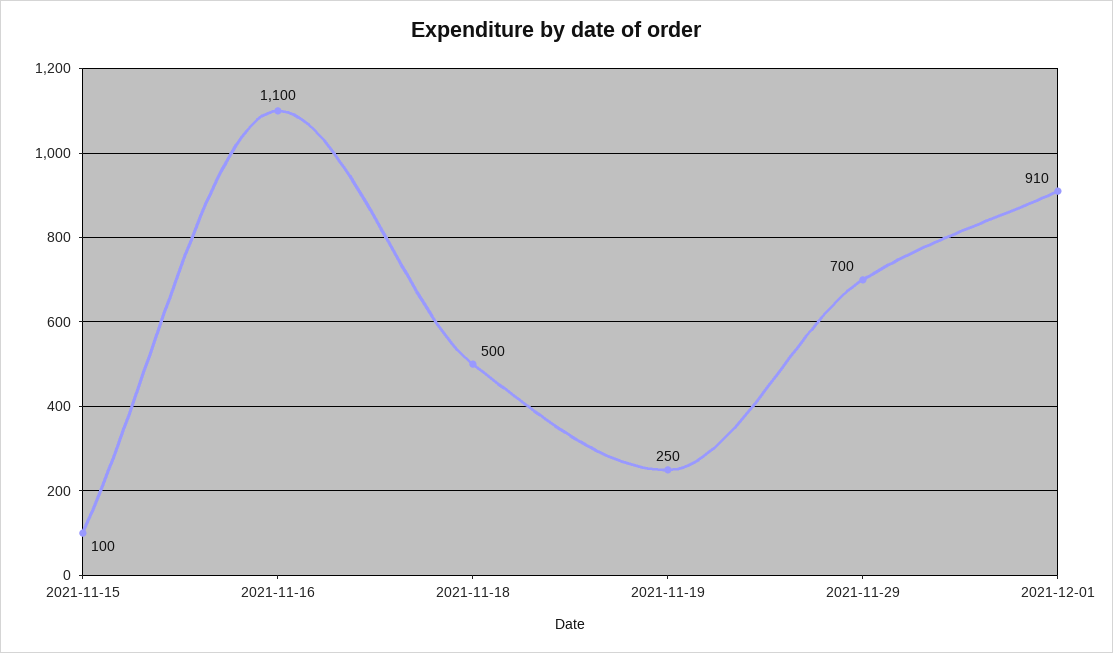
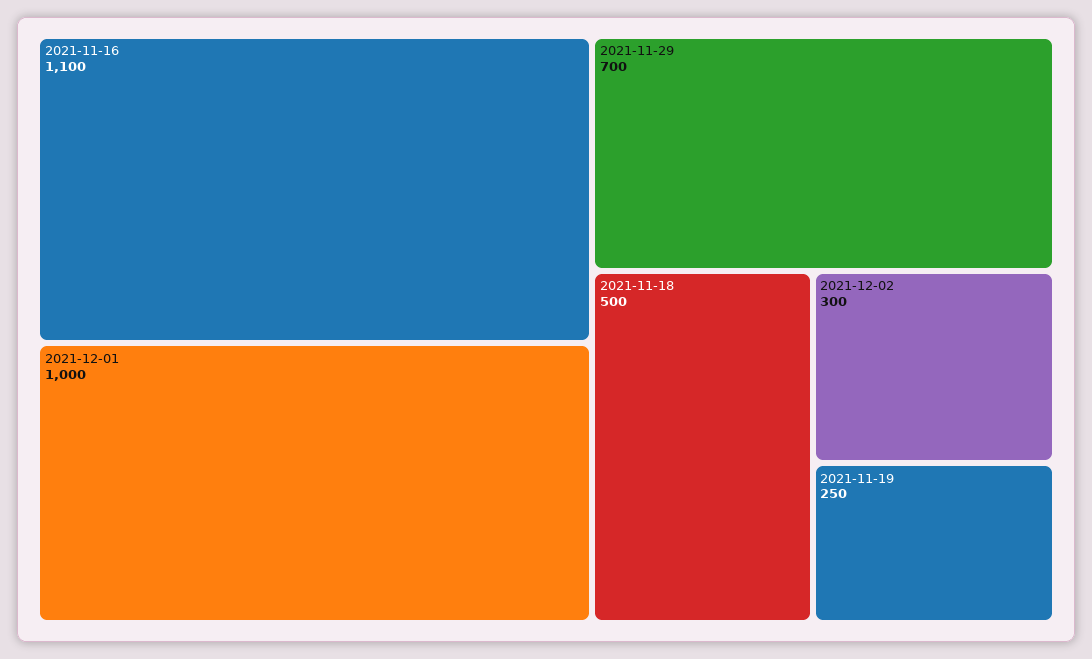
2021-11-15: 100 -> none
2021-12-01: 910 -> 1000
2021-12-02: none -> 300

